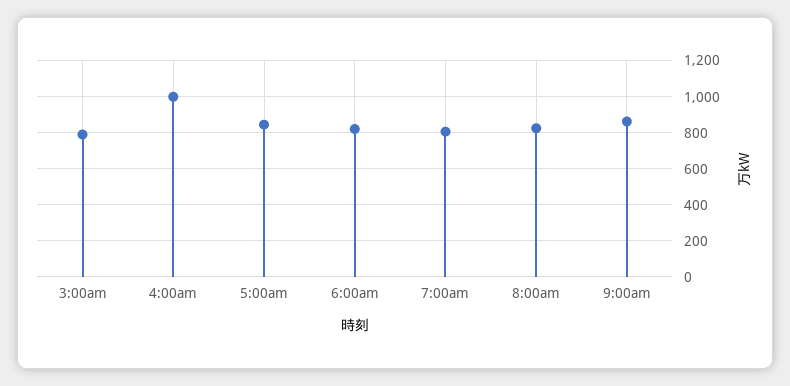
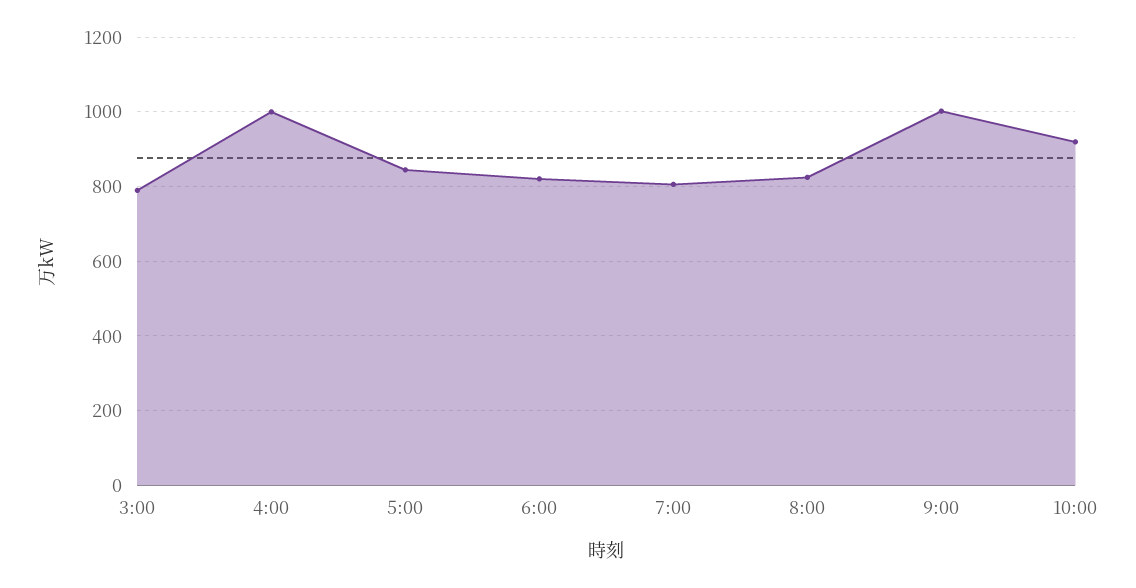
9:00am: 850 -> 1000
10:00: none -> 920

